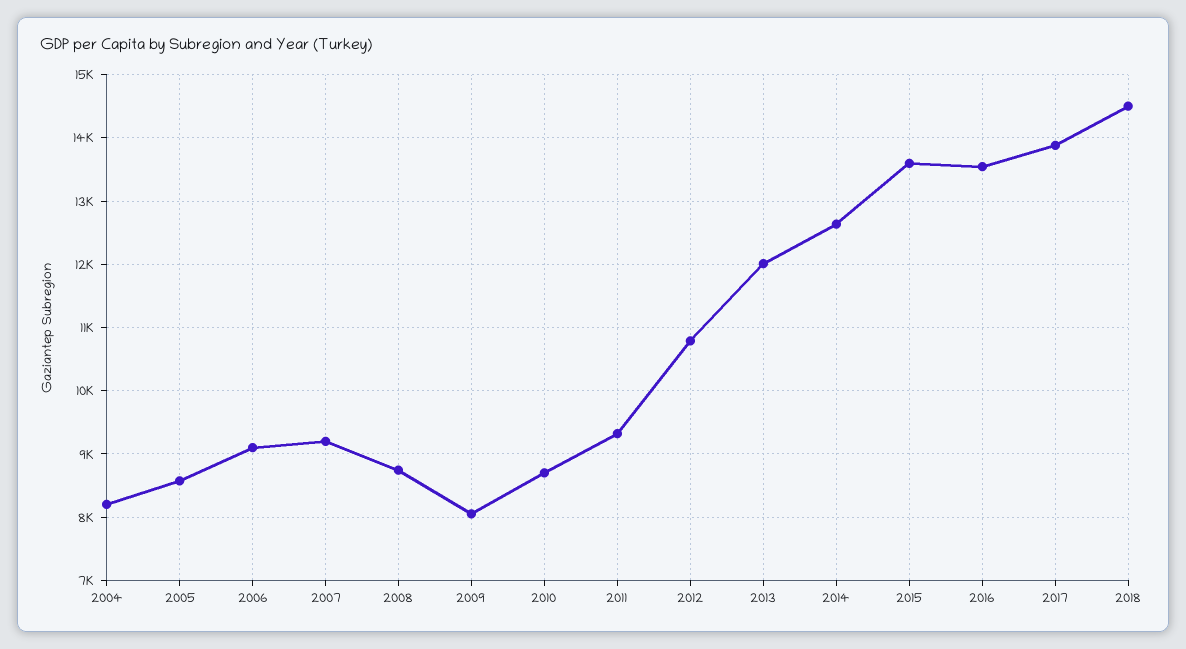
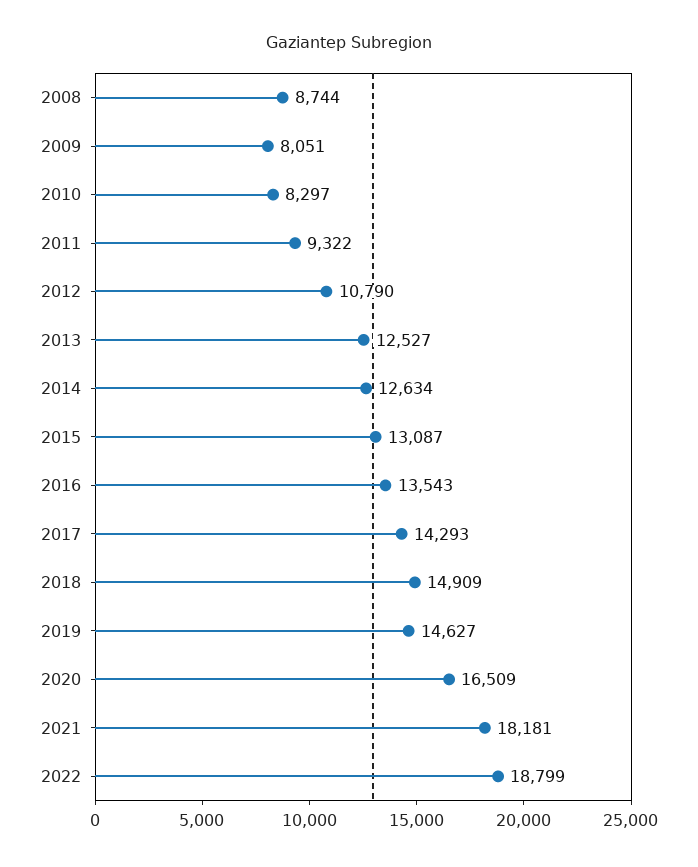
2004: 8200 -> none
2005: 8600 -> none
2006: 9100 -> none
2007: 9200 -> none
2010: 8700 -> 8297
2013: 12000 -> 12527
2015: 13600 -> 13087
2017: 13900 -> 14293
2018: 14500 -> 14909
2019: none -> 14627
2020: none -> 16509
2021: none -> 18181
2022: none -> 18799

